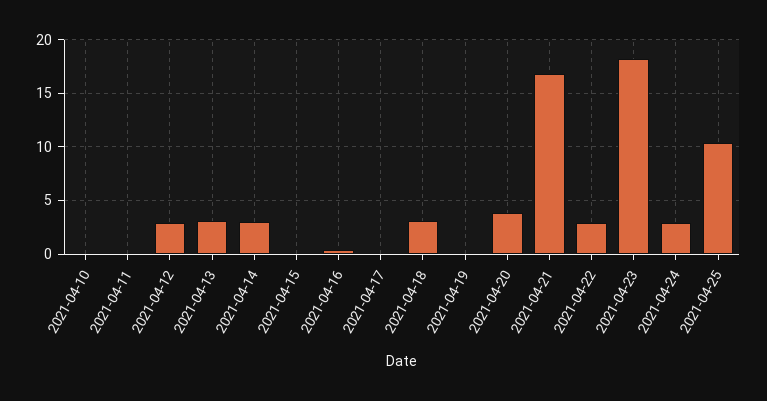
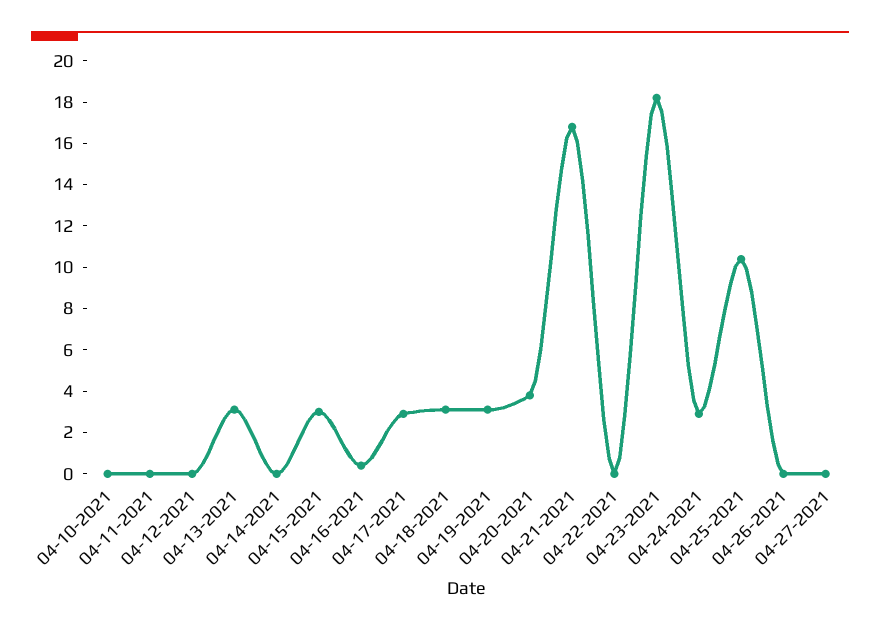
2021-04-12: 3 -> 0
2021-04-14: 3 -> 0
2021-04-15: 0 -> 3
2021-04-17: 0 -> 3
2021-04-19: 0 -> 3
2021-04-22: 3 -> 0
04-26-2021: none -> 0
04-27-2021: none -> 0

